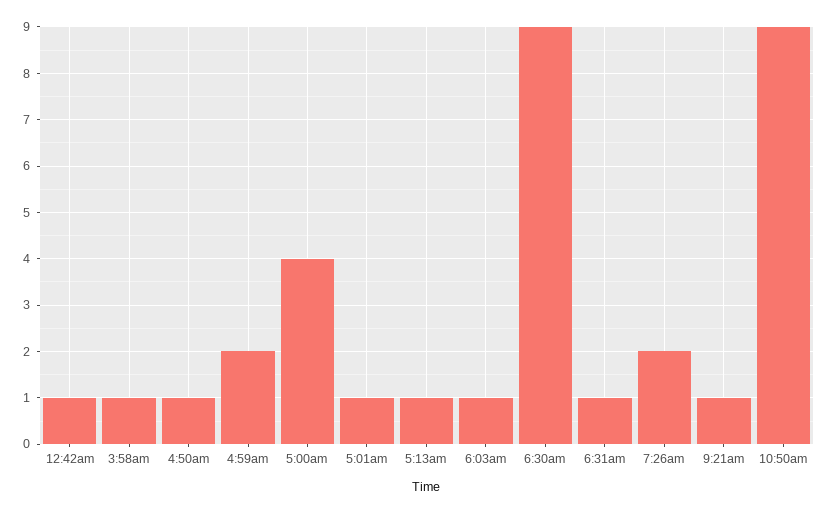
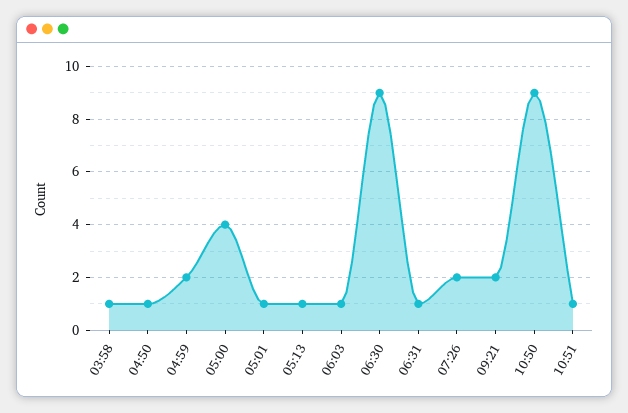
12:42am: 1 -> none
9:21am: 1 -> 2
10:51: none -> 1

